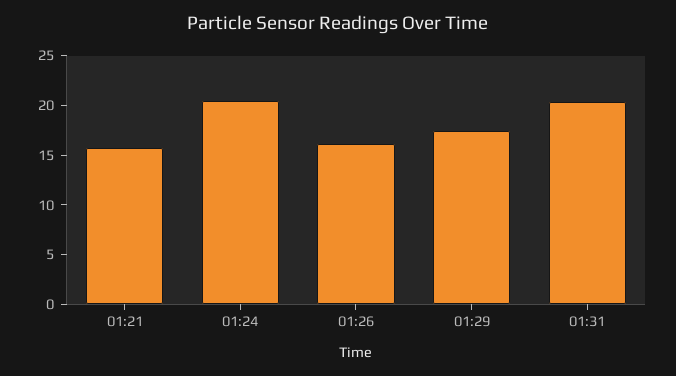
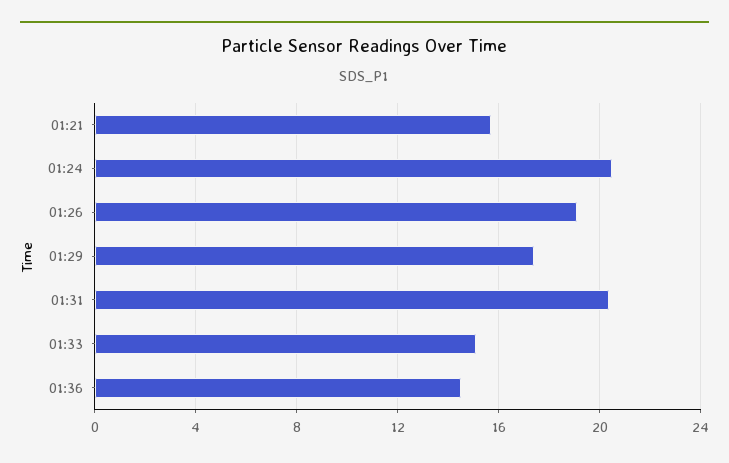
01:26: 16 -> 19
01:33: none -> 15
01:36: none -> 14.5

